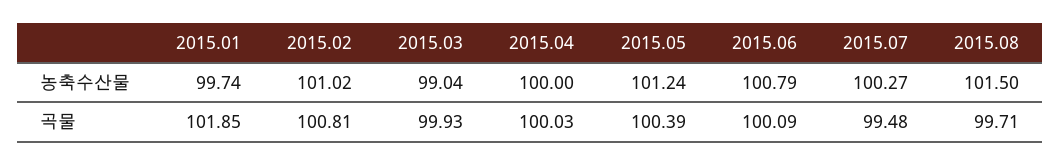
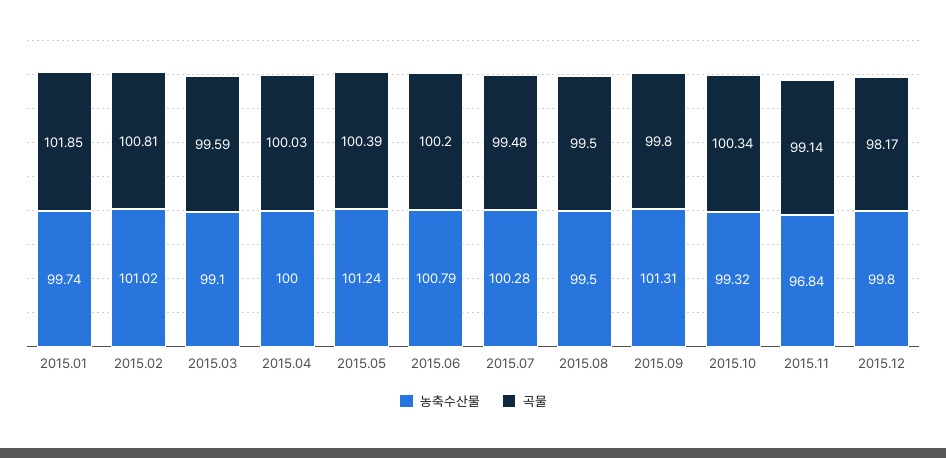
농축수산물, 2015.03: 99.04 -> 99.1
농축수산물, 2015.07: 100.27 -> 100.28
농축수산물, 2015.08: 101.5 -> 99.5
곡물, 2015.03: 99.93 -> 99.59
곡물, 2015.06: 100.09 -> 100.2
곡물, 2015.08: 99.71 -> 99.5
농축수산물, 2015.09: none -> 101.31
곡물, 2015.09: none -> 99.8
농축수산물, 2015.10: none -> 99.32
곡물, 2015.10: none -> 100.34
농축수산물, 2015.11: none -> 96.84
곡물, 2015.11: none -> 99.14
농축수산물, 2015.12: none -> 99.8
곡물, 2015.12: none -> 98.17

